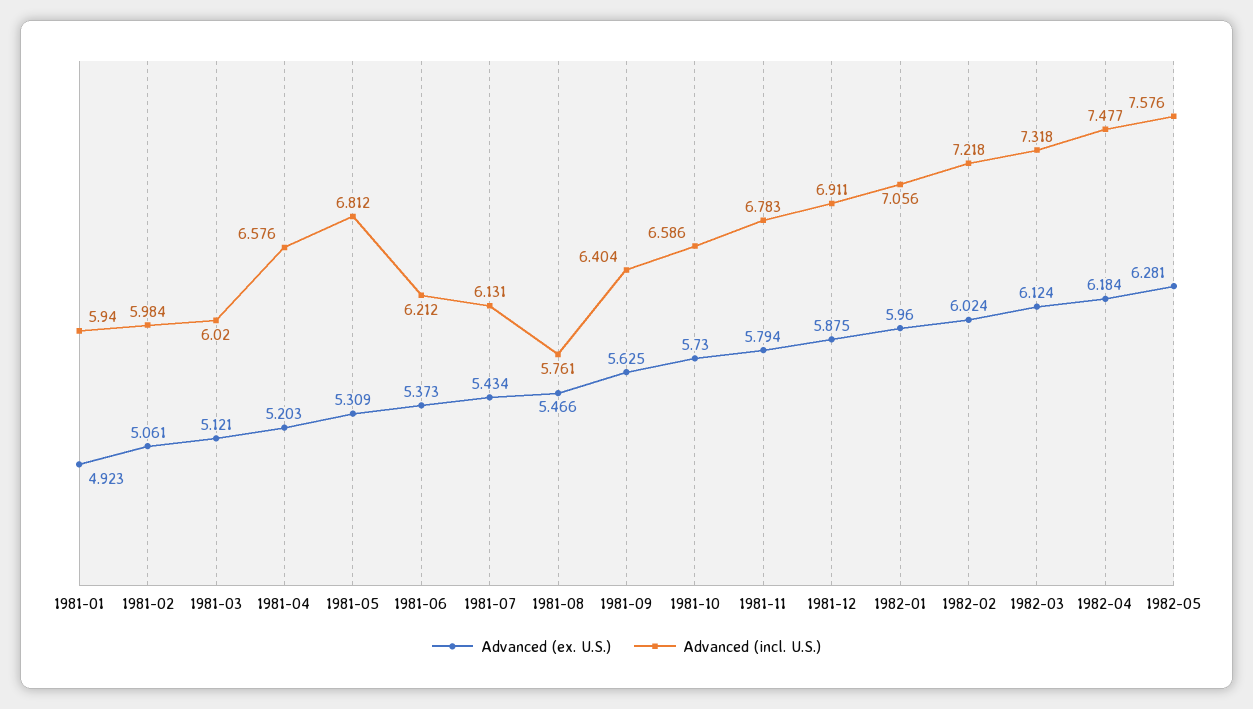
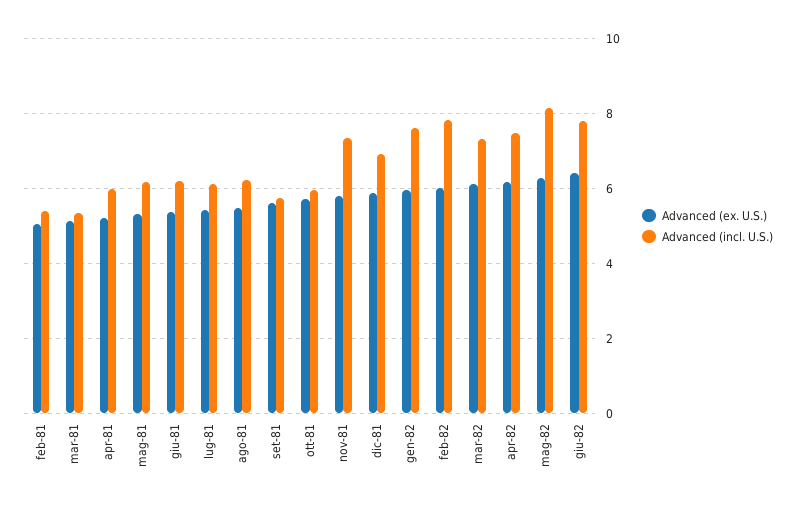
Advanced (ex. U.S.), 1981-01: 4.923 -> none
Advanced (incl. U.S.), 1981-01: 5.94 -> none
Advanced (incl. U.S.), 1981-02: 5.984 -> 5.4
Advanced (incl. U.S.), 1981-03: 6.02 -> 5.4
Advanced (incl. U.S.), 1981-04: 6.576 -> 6
Advanced (incl. U.S.), 1981-05: 6.812 -> 6.2
Advanced (incl. U.S.), 1981-08: 5.761 -> 6.2
Advanced (incl. U.S.), 1981-09: 6.404 -> 5.8
Advanced (incl. U.S.), 1981-10: 6.586 -> 6
Advanced (incl. U.S.), 1981-11: 6.783 -> 7.4
Advanced (incl. U.S.), 1982-01: 7.056 -> 7.6
Advanced (incl. U.S.), 1982-02: 7.218 -> 7.8
Advanced (incl. U.S.), 1982-05: 7.576 -> 8.2
Advanced (ex. U.S.), giu-82: none -> 6.4
Advanced (incl. U.S.), giu-82: none -> 7.8

